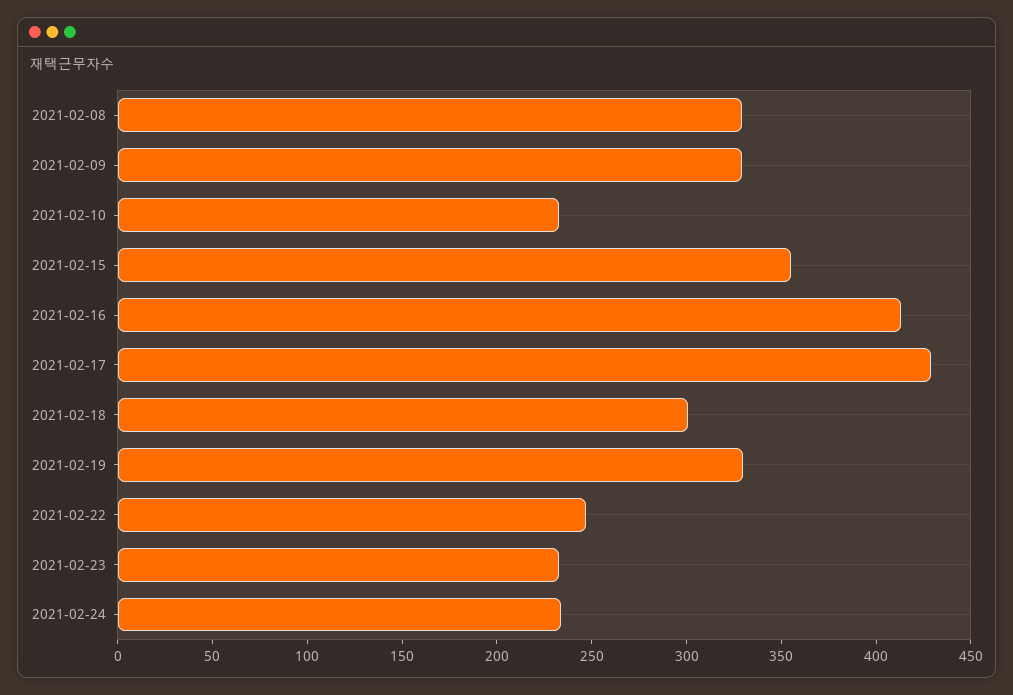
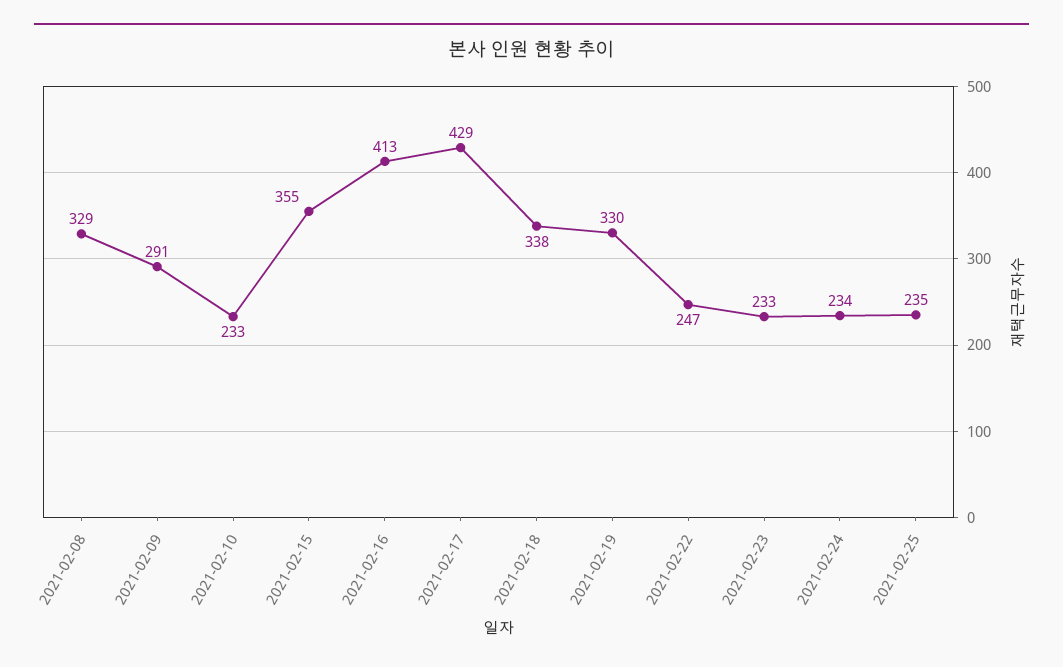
2021-02-09: 330 -> 291
2021-02-18: 300 -> 338
2021-02-25: none -> 235

